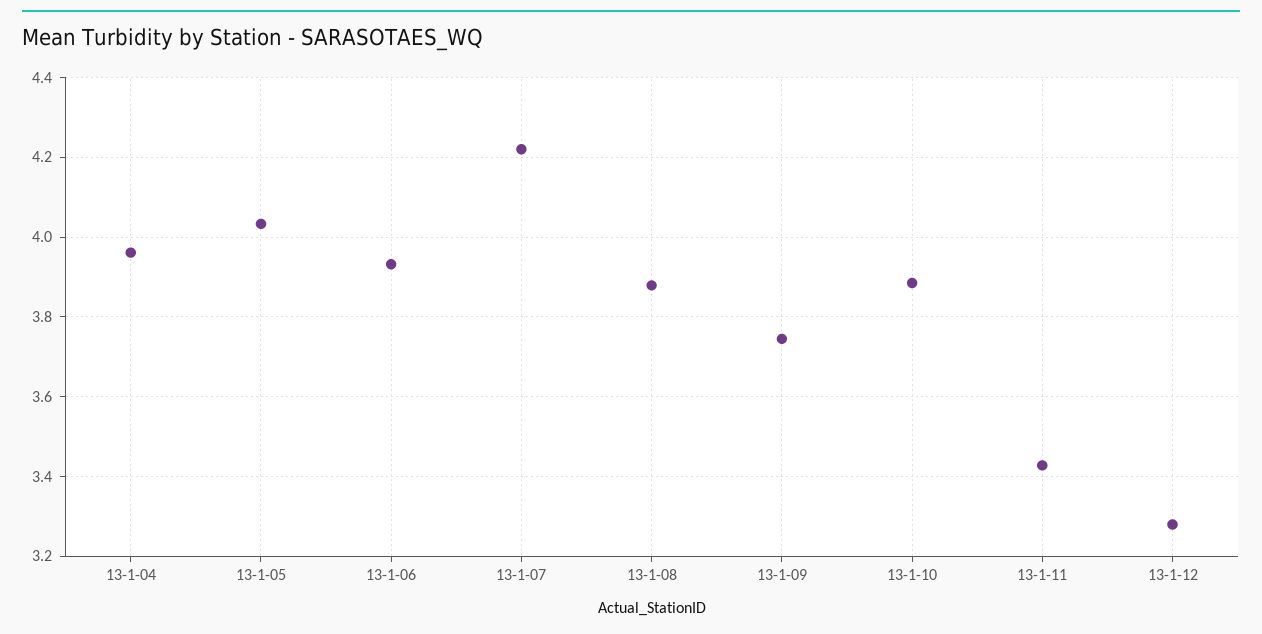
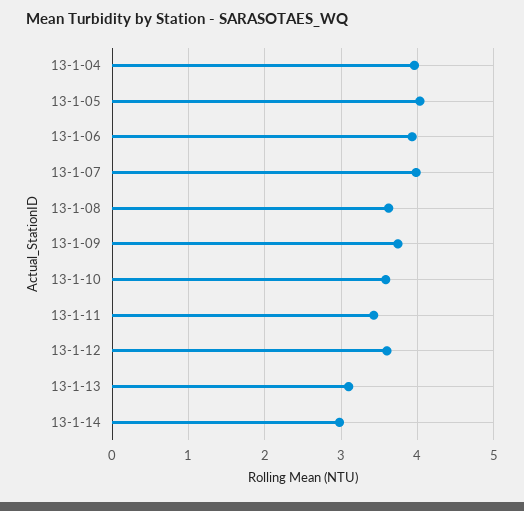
13-1-07: 4.22 -> 4
13-1-08: 3.88 -> 3.6
13-1-10: 3.88 -> 3.6
13-1-12: 3.28 -> 3.6
13-1-13: none -> 3.1
13-1-14: none -> 3

